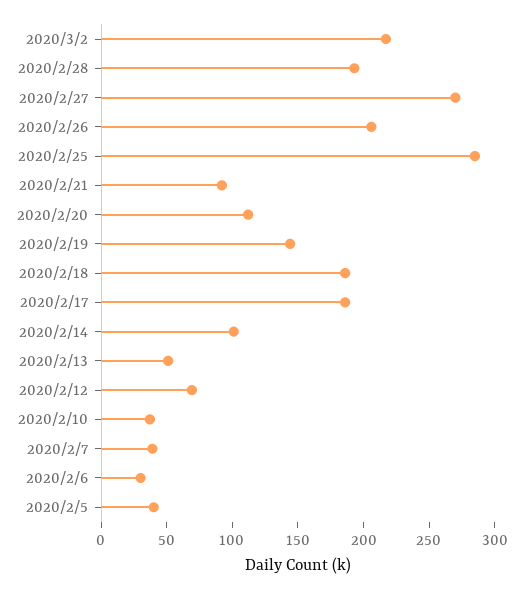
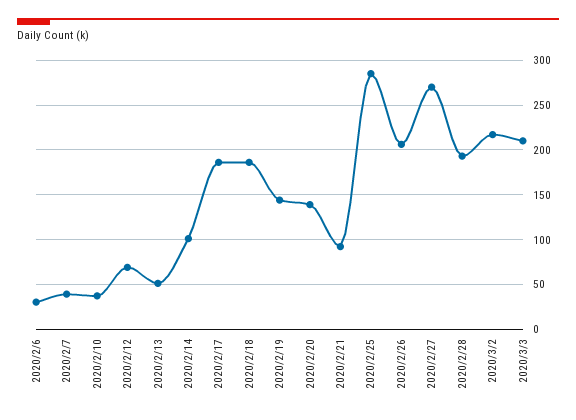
2020/2/20: 110 -> 140
2020/2/5: 40 -> none
2020/3/3: none -> 210

